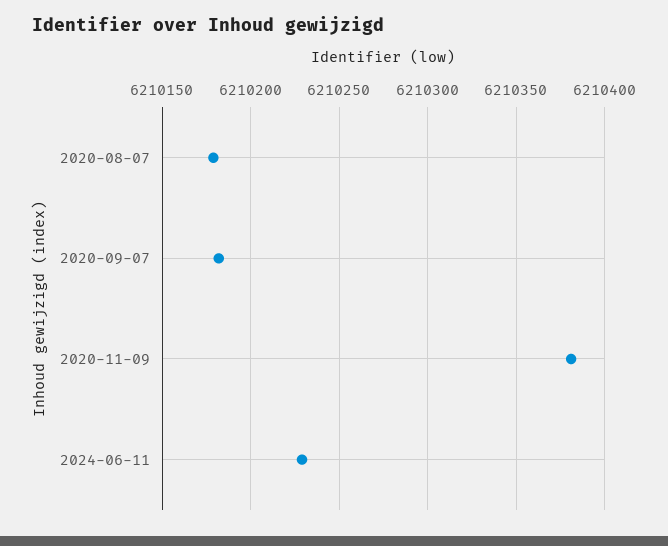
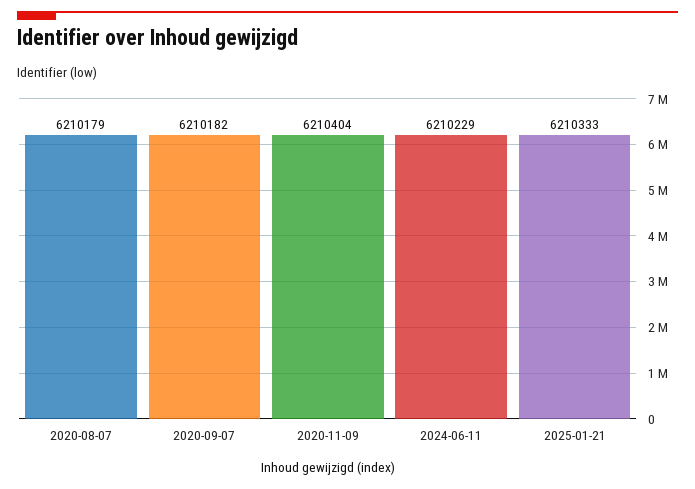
2020-11-09: 6210380 -> 6210404
2025-01-21: none -> 6210333

